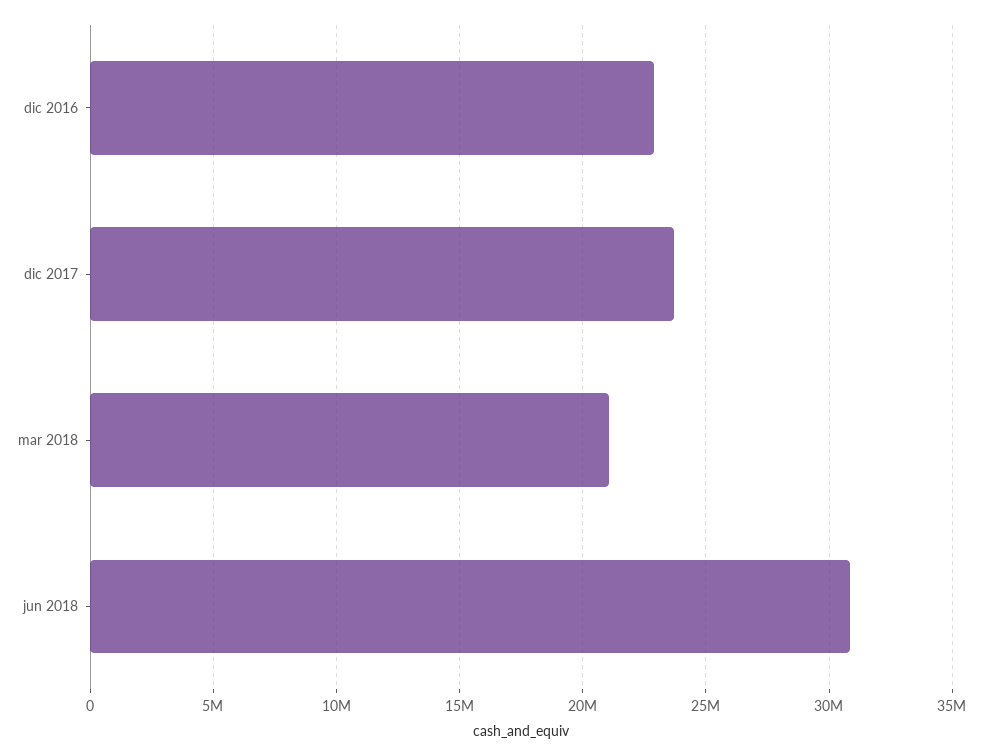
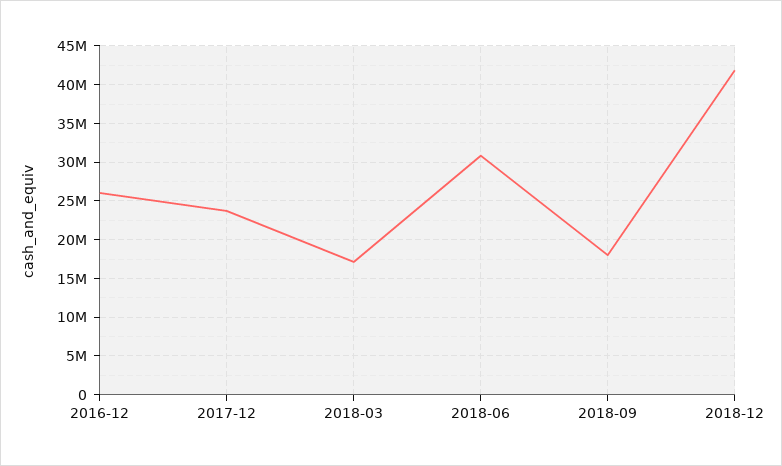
dic 2016: 23000000 -> 26000000
mar 2018: 21000000 -> 17000000
2018-09: none -> 18000000
2018-12: none -> 42000000

